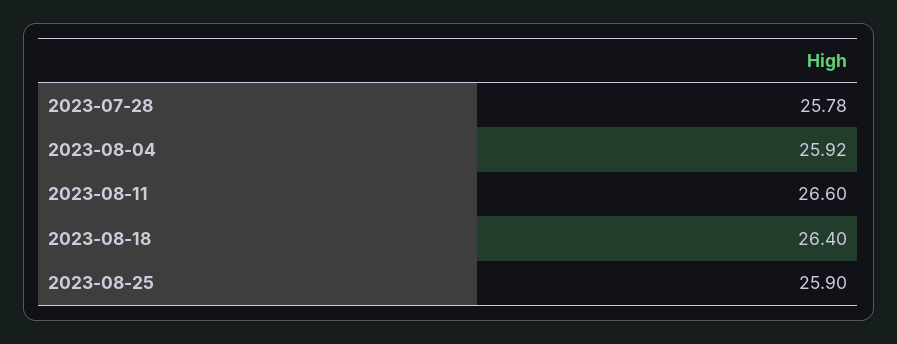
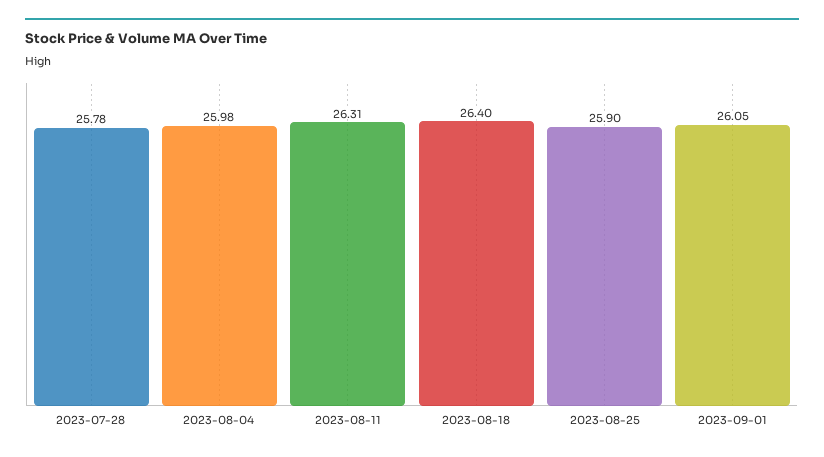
2023-08-04: 25.92 -> 25.98
2023-08-11: 26.6 -> 26.31
2023-09-01: none -> 26.05

